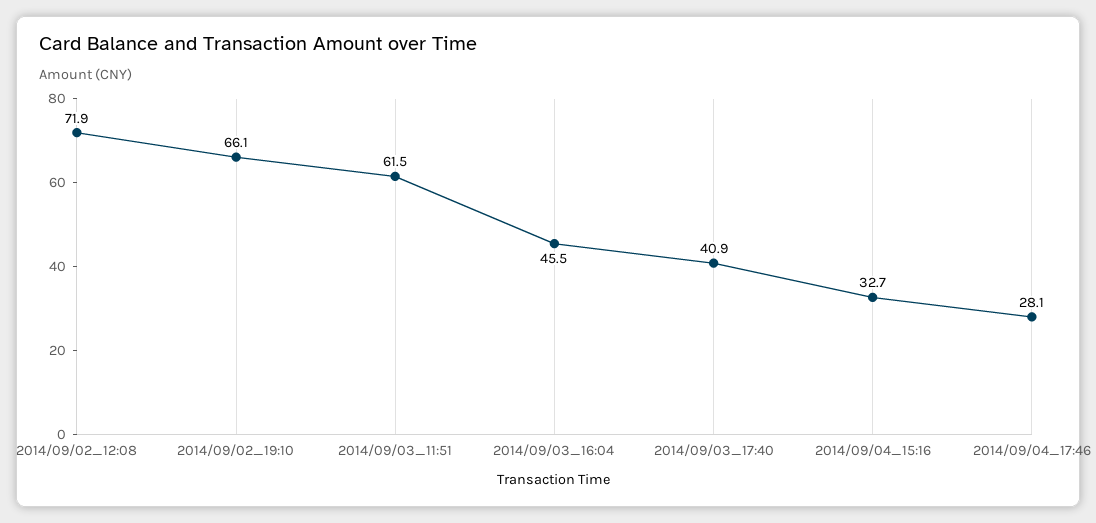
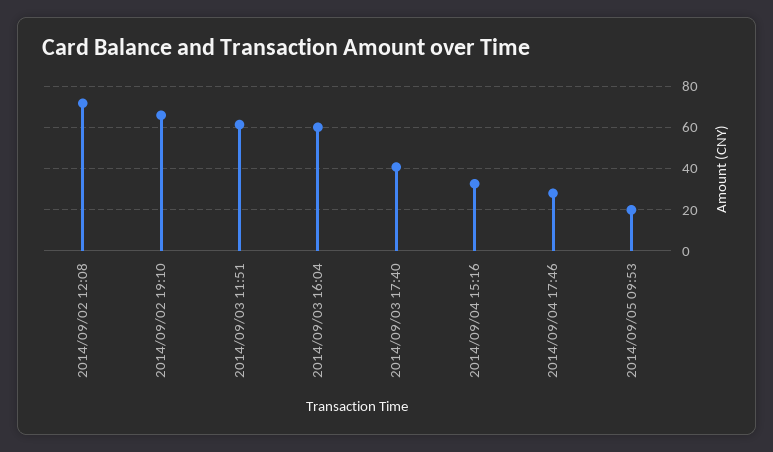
2014/09/03_16:04: 45.5 -> 60
2014/09/05 09:53: none -> 20

